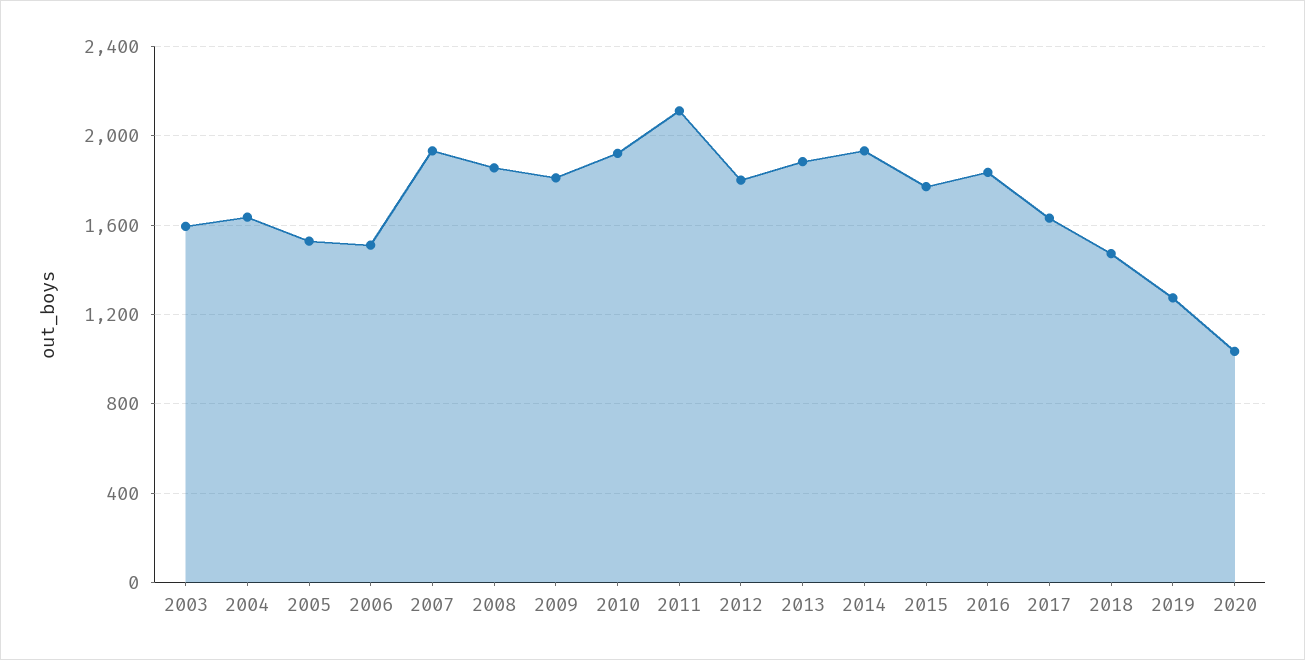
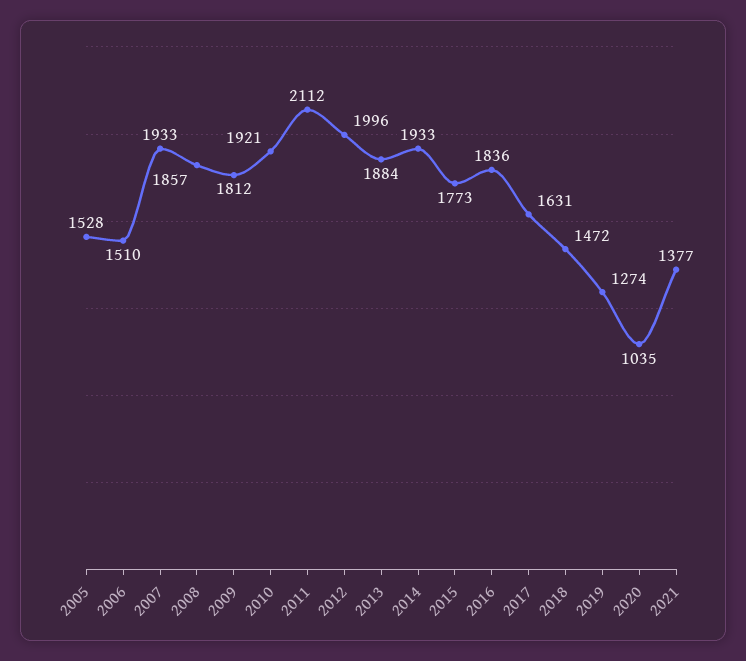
2003: 1600 -> none
2004: 1650 -> none
2012: 1800 -> 1996
2021: none -> 1377

